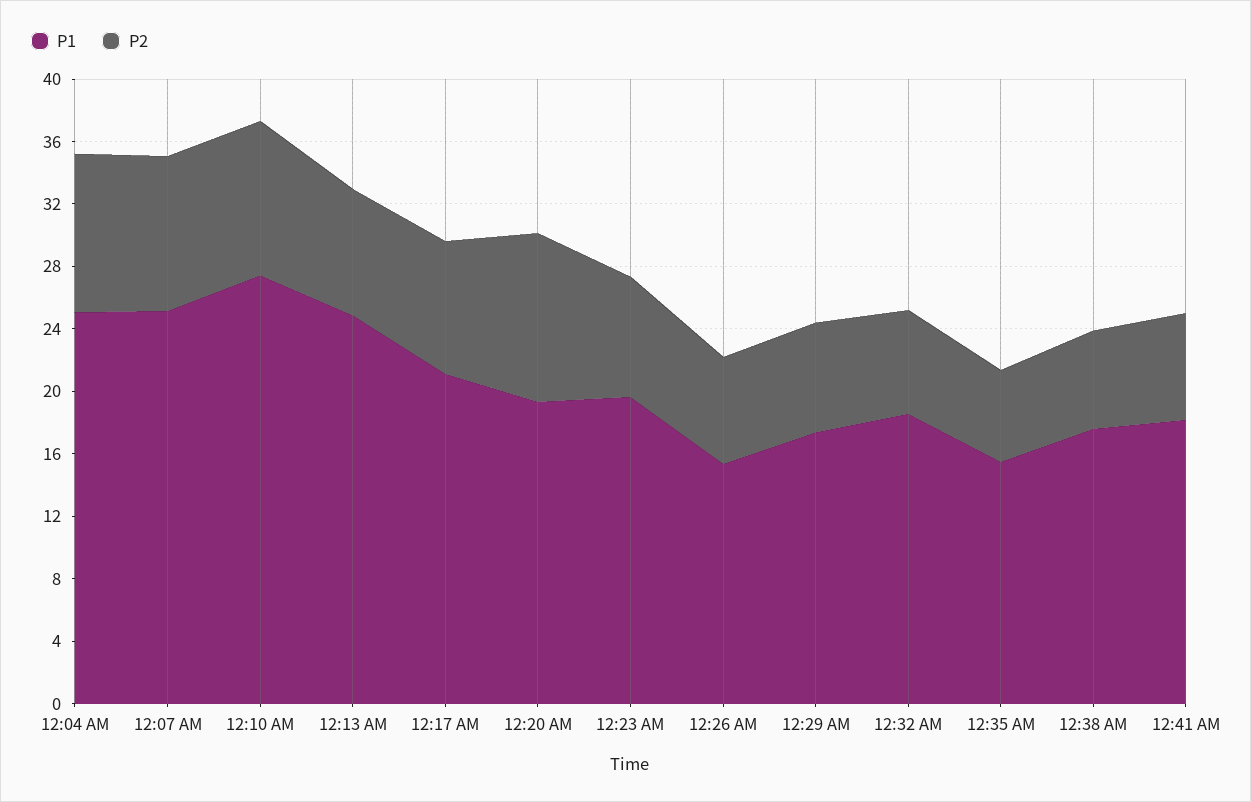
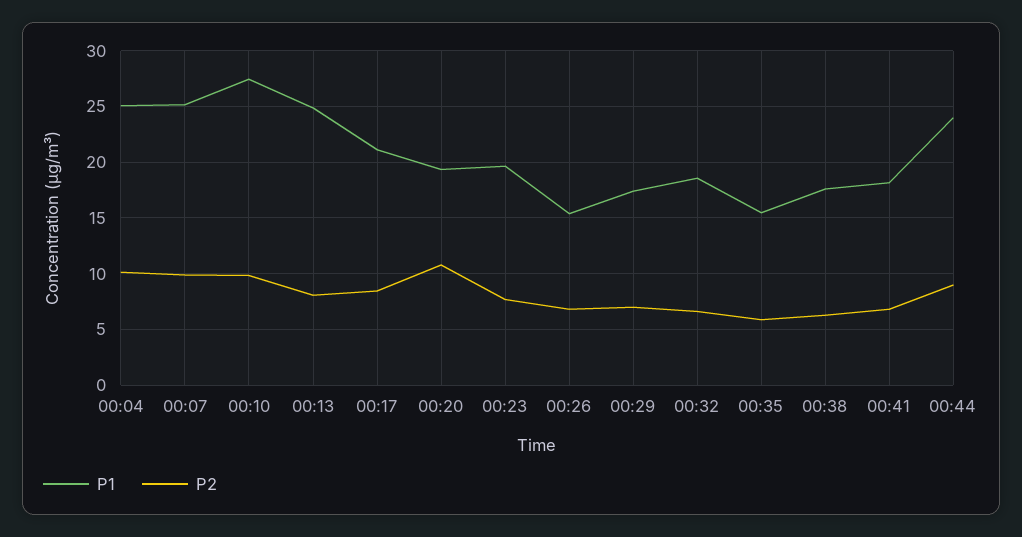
P1, 00:44: none -> 24
P2, 00:44: none -> 9

